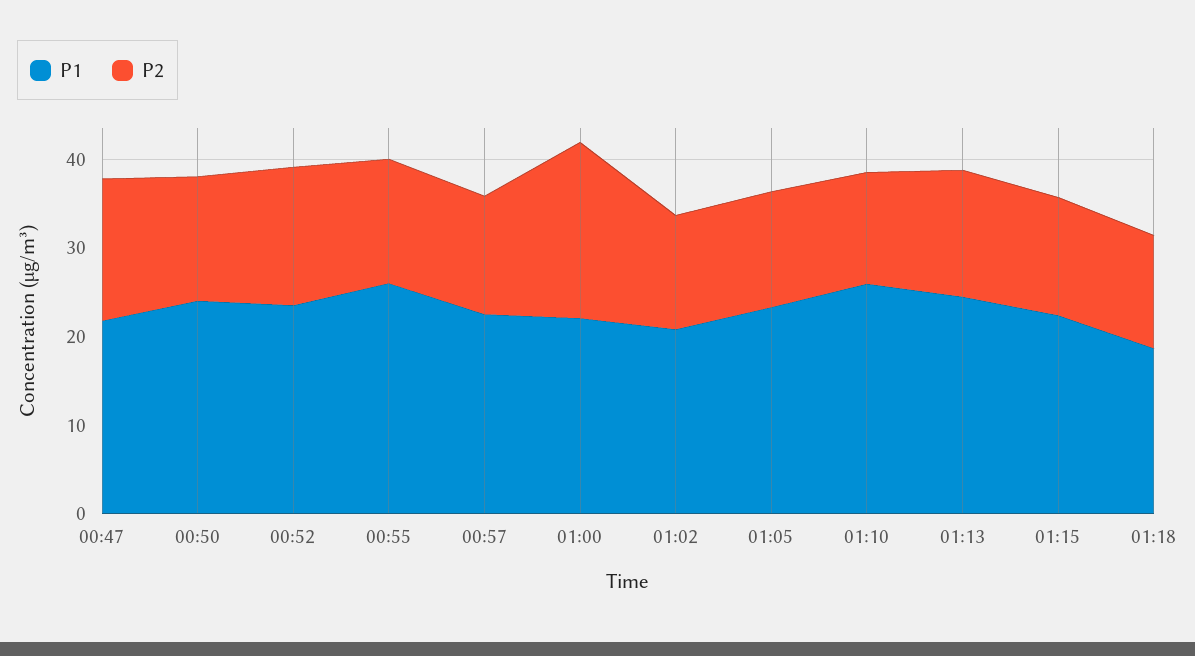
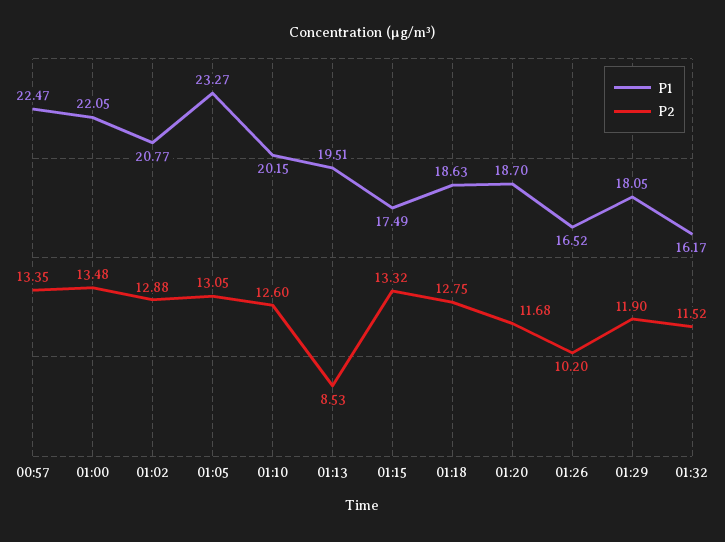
P1, 00:47: 22 -> none
P2, 00:47: 16 -> none
P1, 00:50: 24 -> none
P2, 00:50: 14 -> none
P1, 00:52: 24 -> none
P2, 00:52: 16 -> none
P1, 00:55: 26 -> none
P2, 00:55: 14 -> none
P2, 01:00: 20 -> 13.48
P1, 01:10: 26 -> 20.15
P1, 01:13: 24 -> 19.51
P2, 01:13: 14 -> 8.53
P1, 01:15: 22 -> 17.49
P1, 01:20: none -> 18.7
P2, 01:20: none -> 11.68
P1, 01:26: none -> 16.52
P2, 01:26: none -> 10.2
P1, 01:29: none -> 18.05
P2, 01:29: none -> 11.9
P1, 01:32: none -> 16.17
P2, 01:32: none -> 11.52

